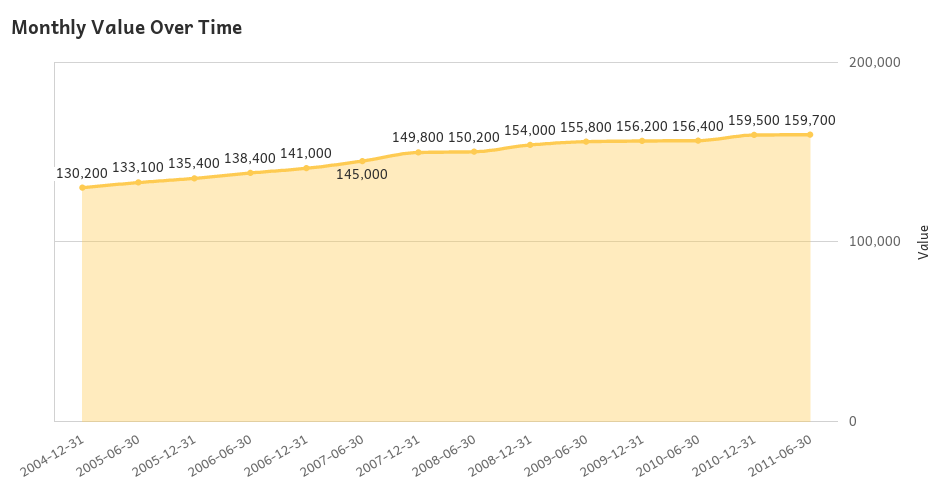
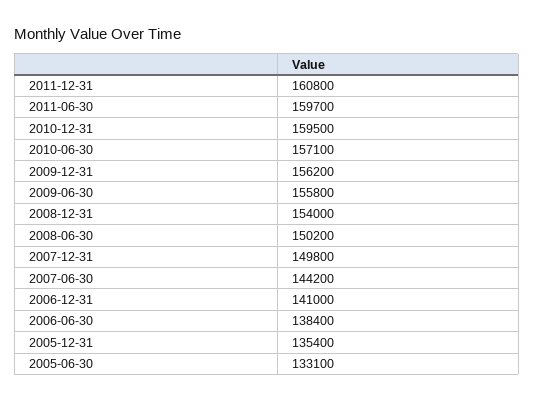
2004-12-31: 130200 -> none
2007-06-30: 145000 -> 144200
2010-06-30: 156400 -> 157100
2011-12-31: none -> 160800

